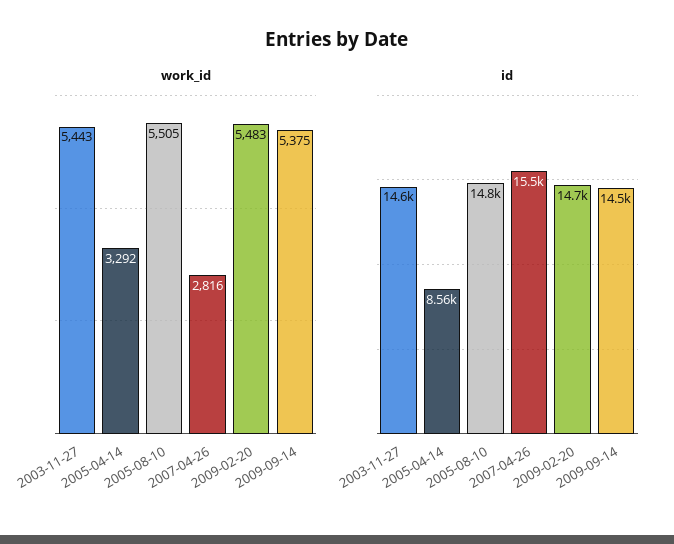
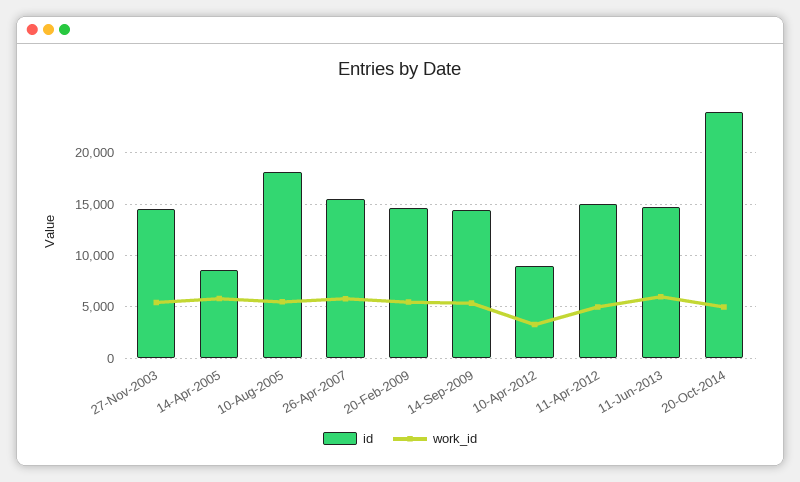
work_id, 2005-04-14: 3292 -> 6000
work_id, 2007-04-26: 2816 -> 6000
id, 2005-08-10: 14800 -> 18000
id, 10-Apr-2012: none -> 9000
work_id, 10-Apr-2012: none -> 3000
id, 11-Apr-2012: none -> 15000
work_id, 11-Apr-2012: none -> 5000
id, 11-Jun-2013: none -> 15000
work_id, 11-Jun-2013: none -> 6000
id, 20-Oct-2014: none -> 24000
work_id, 20-Oct-2014: none -> 5000

